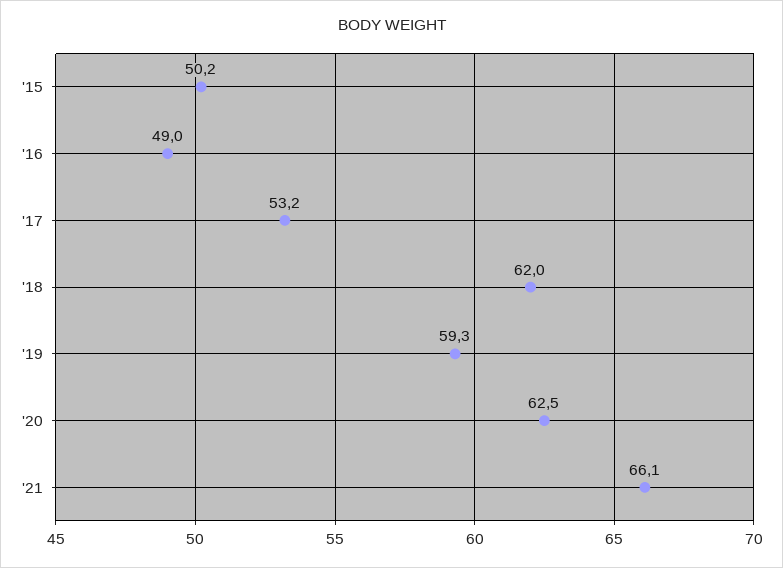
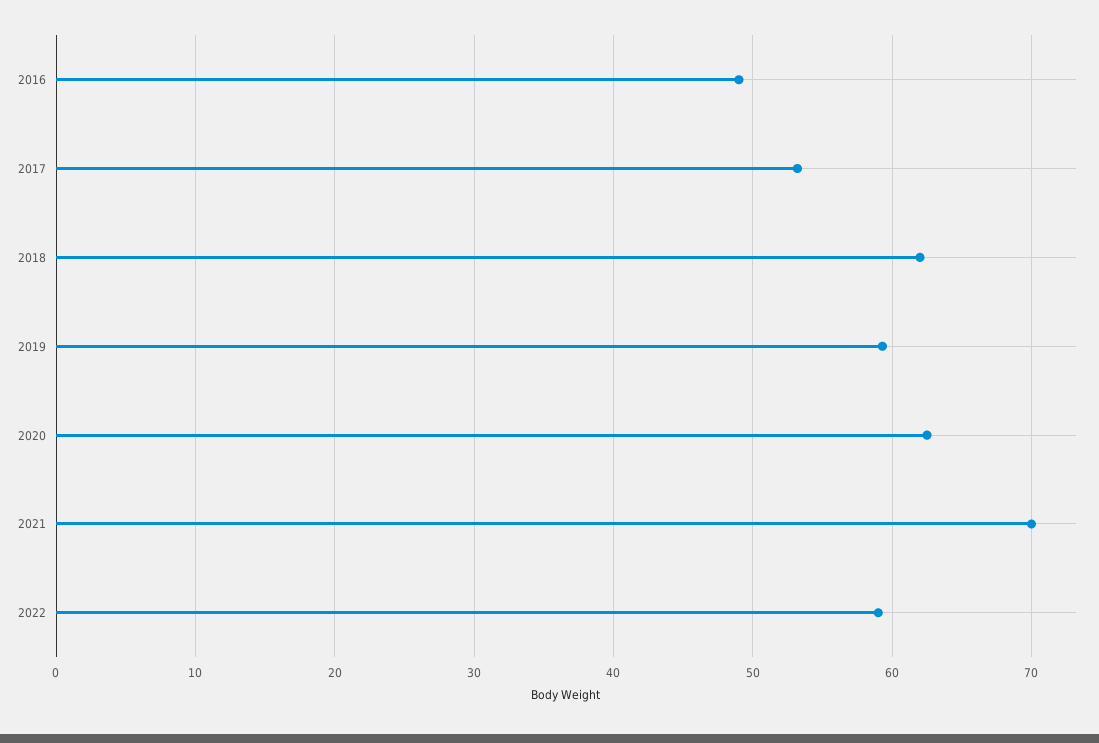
'15: 50.2 -> none
'21: 66.1 -> 70
2022: none -> 59

